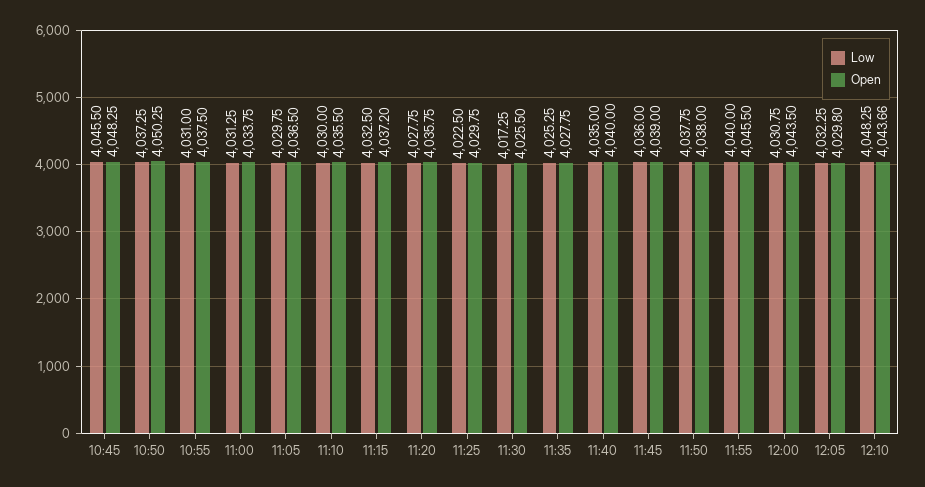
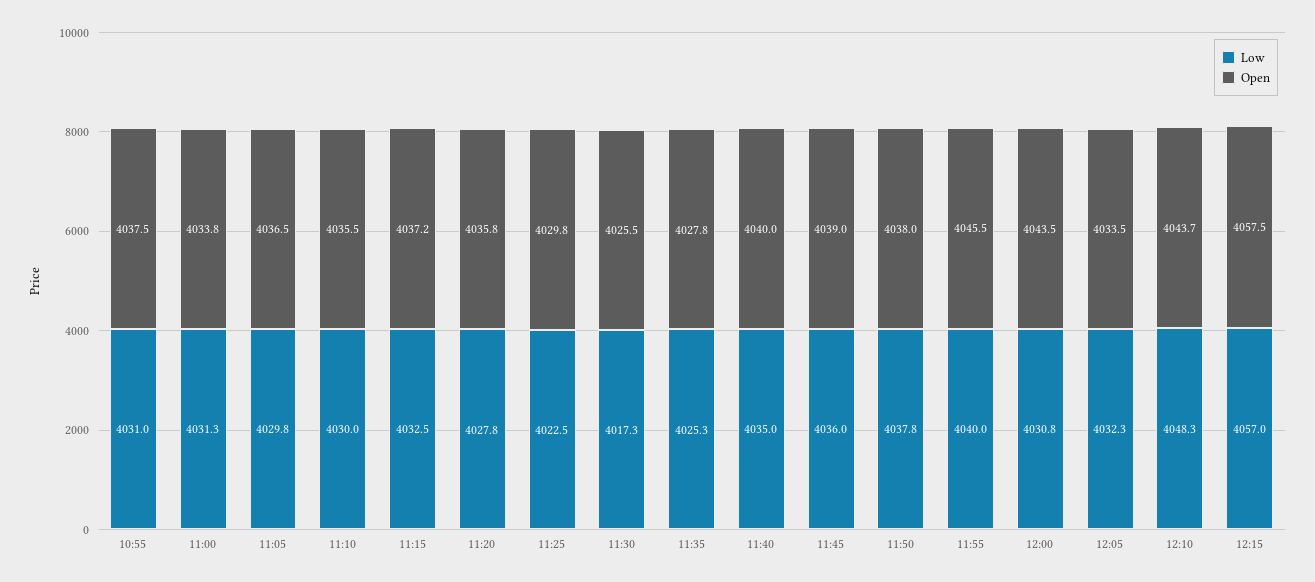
Low, 10:45: 4045.5 -> none
Open, 10:45: 4048.25 -> none
Low, 10:50: 4037.25 -> none
Open, 10:50: 4050.25 -> none
Open, 12:05: 4029.8 -> 4033.5
Low, 12:15: none -> 4057
Open, 12:15: none -> 4057.5

